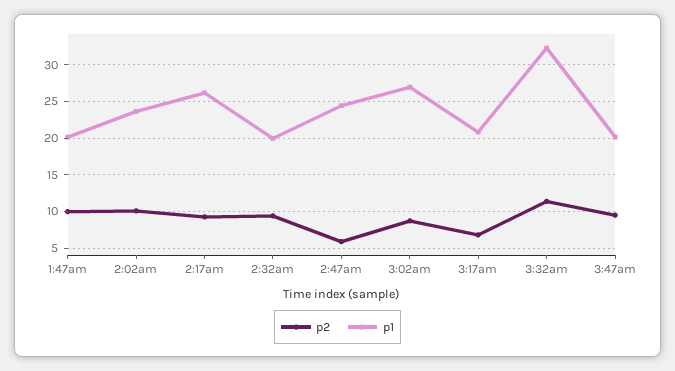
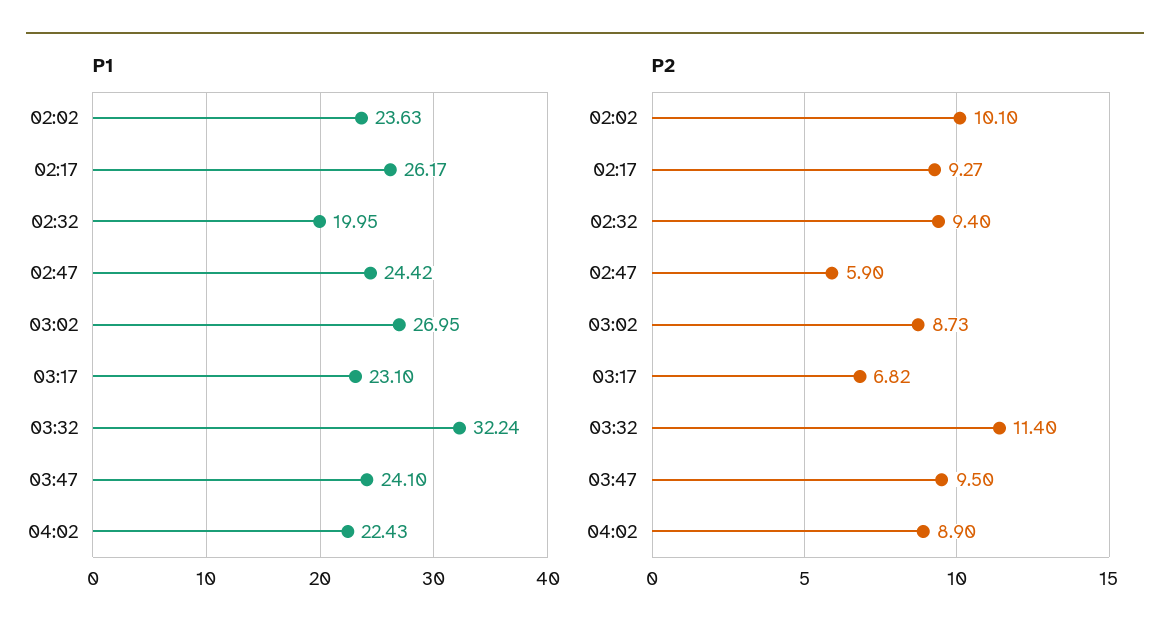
p2, 1:47am: 10 -> none
p1, 1:47am: 20 -> none
p1, 3:17am: 21 -> 23.1
p1, 3:47am: 20 -> 24.1
p1, 04:02: none -> 22.43
p2, 04:02: none -> 8.9

